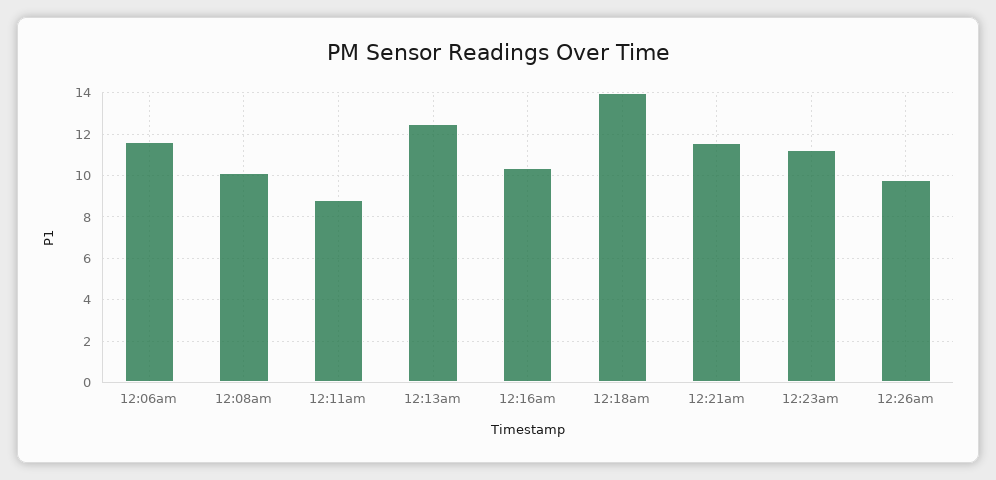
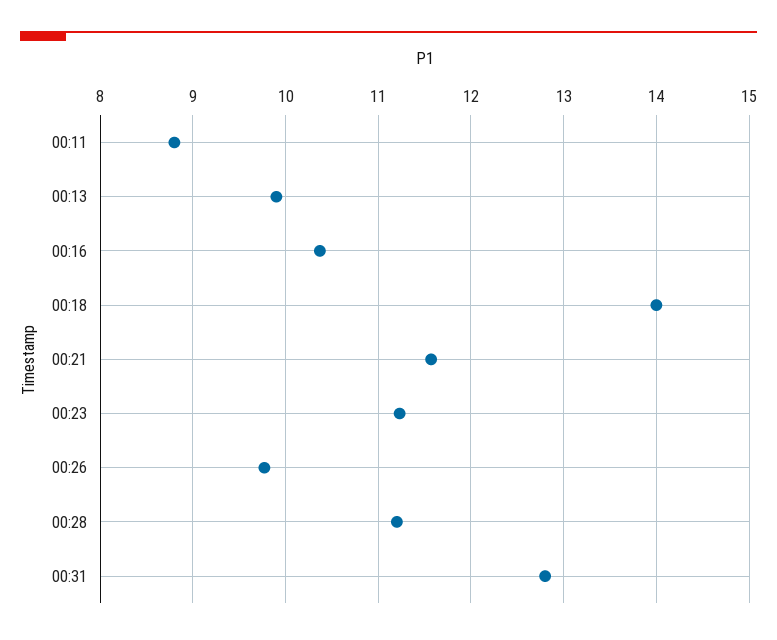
12:06am: 11.5 -> none
12:08am: 10 -> none
12:13am: 12.5 -> 9.9
00:28: none -> 11.2
00:31: none -> 12.8

